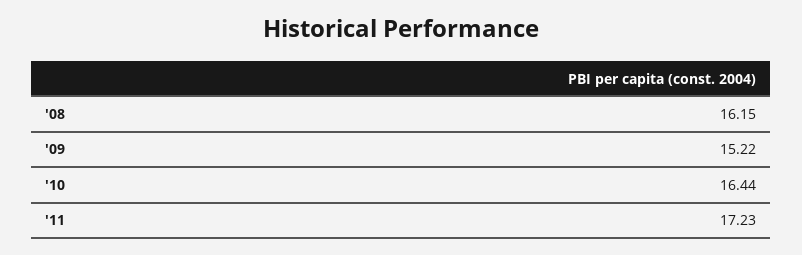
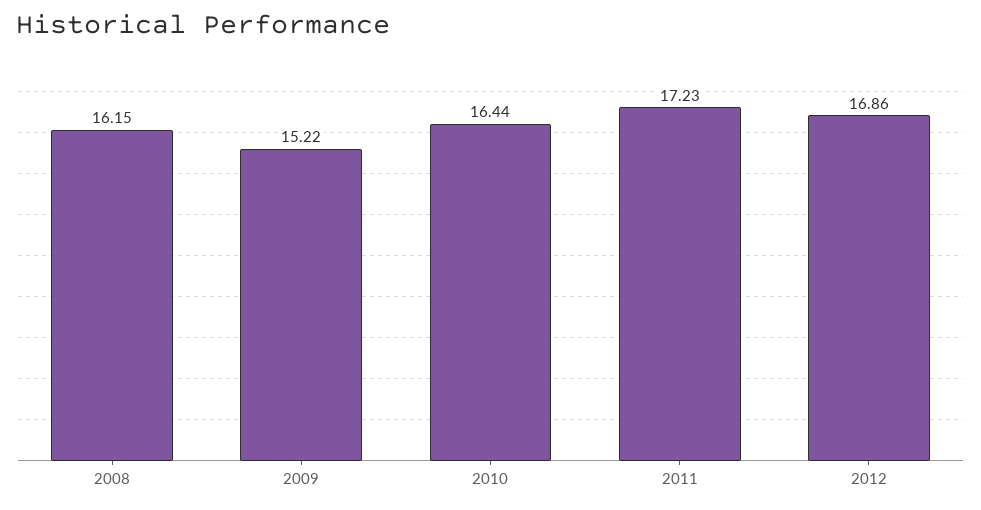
2012: none -> 16.86

